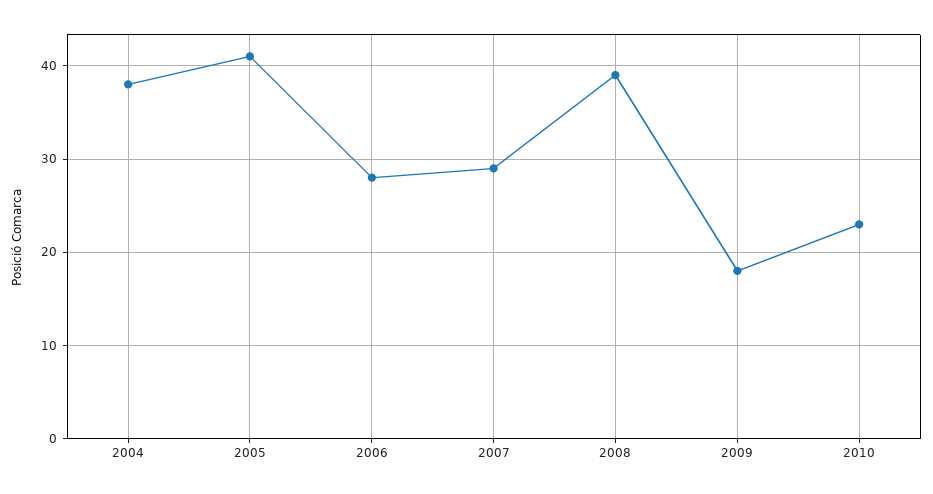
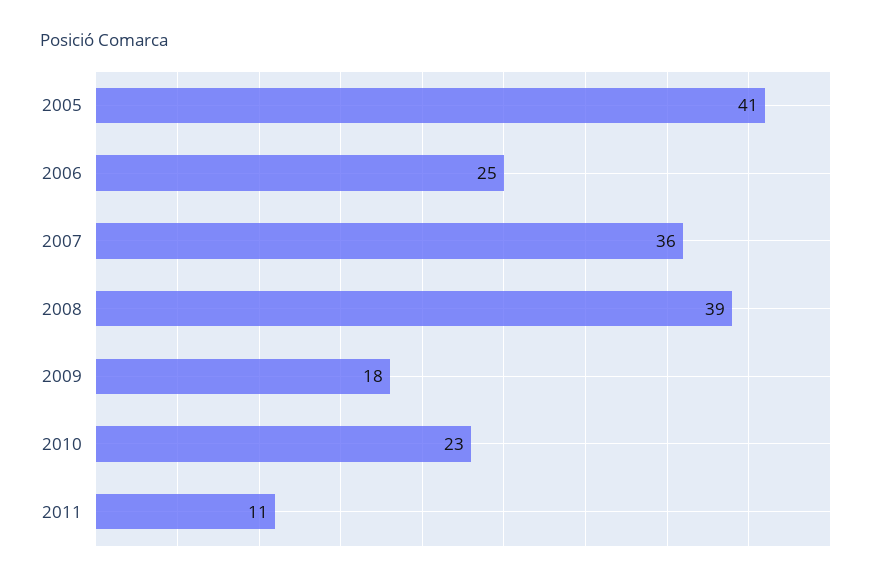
2004: 38 -> none
2006: 28 -> 25
2007: 29 -> 36
2011: none -> 11

